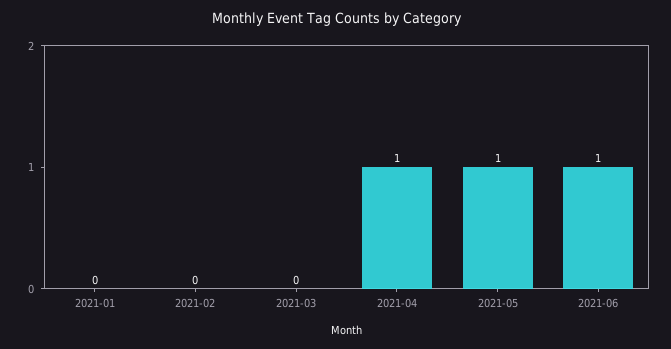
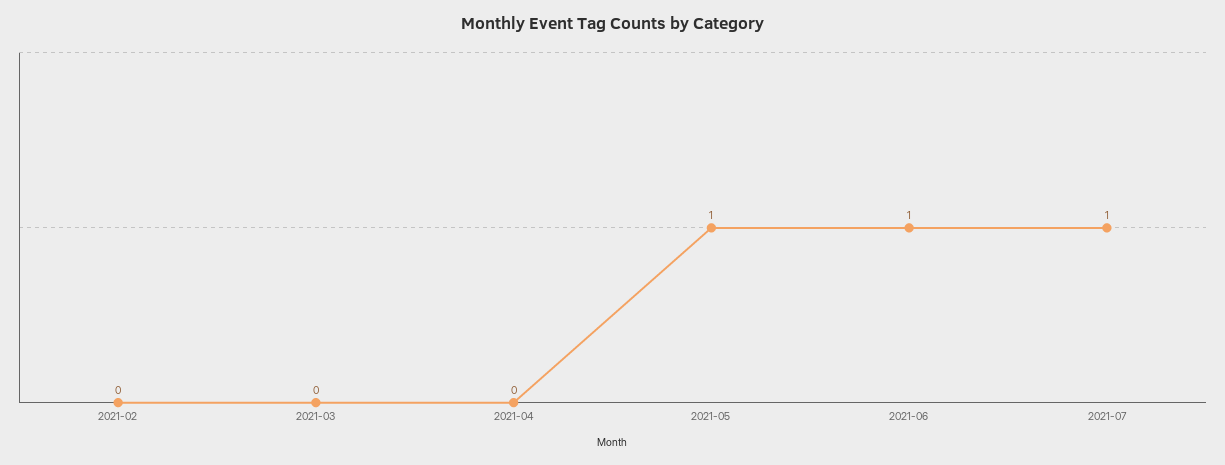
2021-01: 0 -> none
2021-04: 1 -> 0
2021-07: none -> 1

